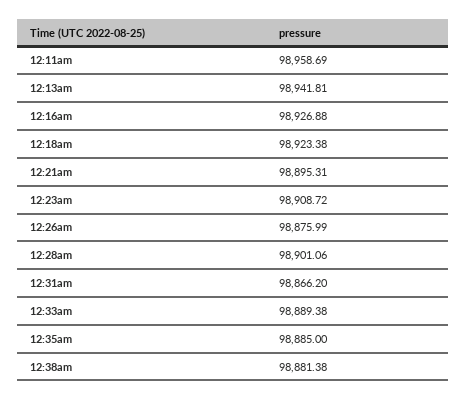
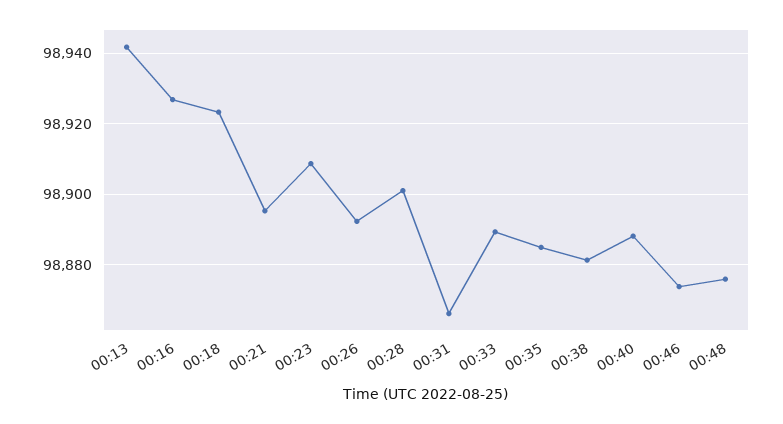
12:11am: 98958.69 -> none
12:26am: 98875.99 -> 98892
00:40: none -> 98888
00:46: none -> 98874
00:48: none -> 98876

